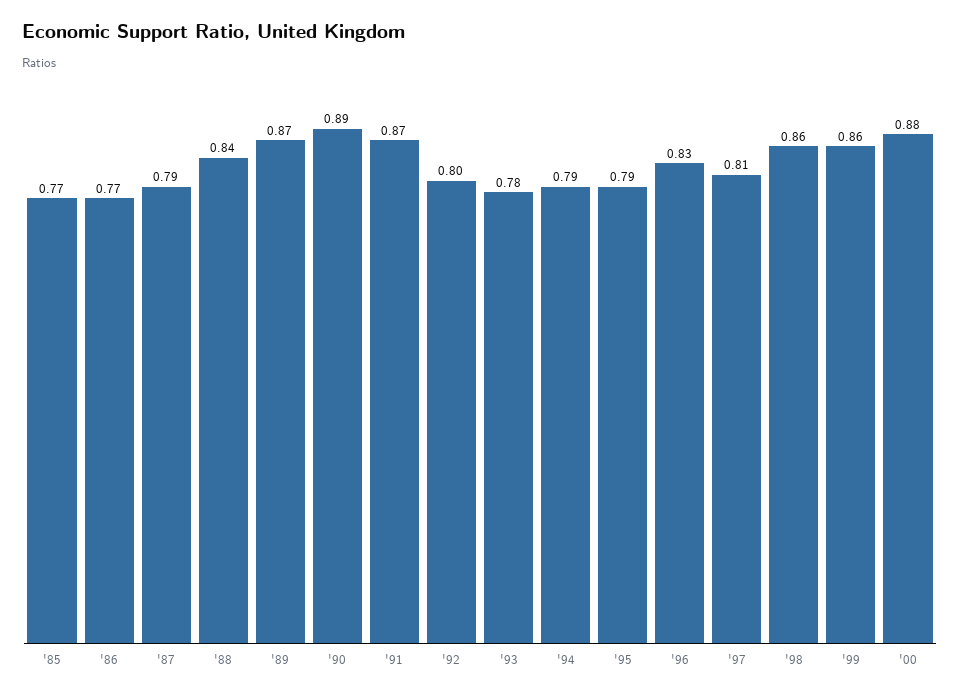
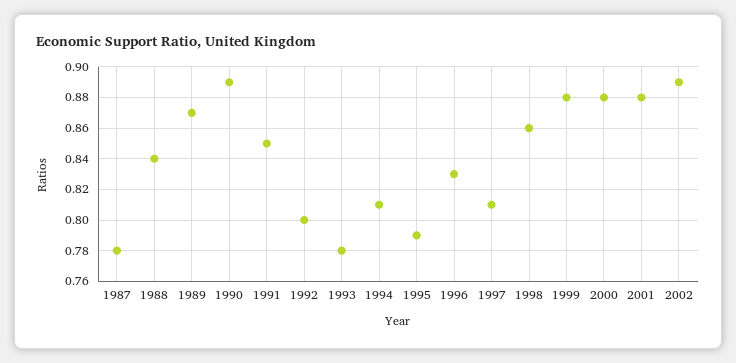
'85: 0.77 -> none
'86: 0.77 -> none
'87: 0.79 -> 0.78
'91: 0.87 -> 0.85
'94: 0.79 -> 0.81
'99: 0.86 -> 0.88
2001: none -> 0.88
2002: none -> 0.89

